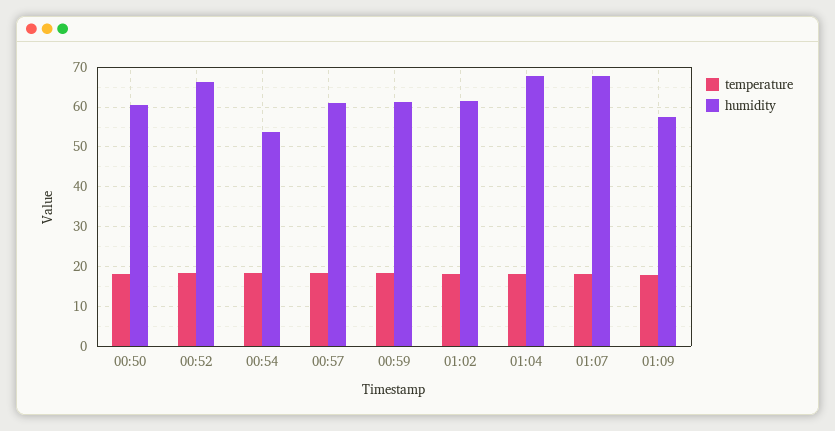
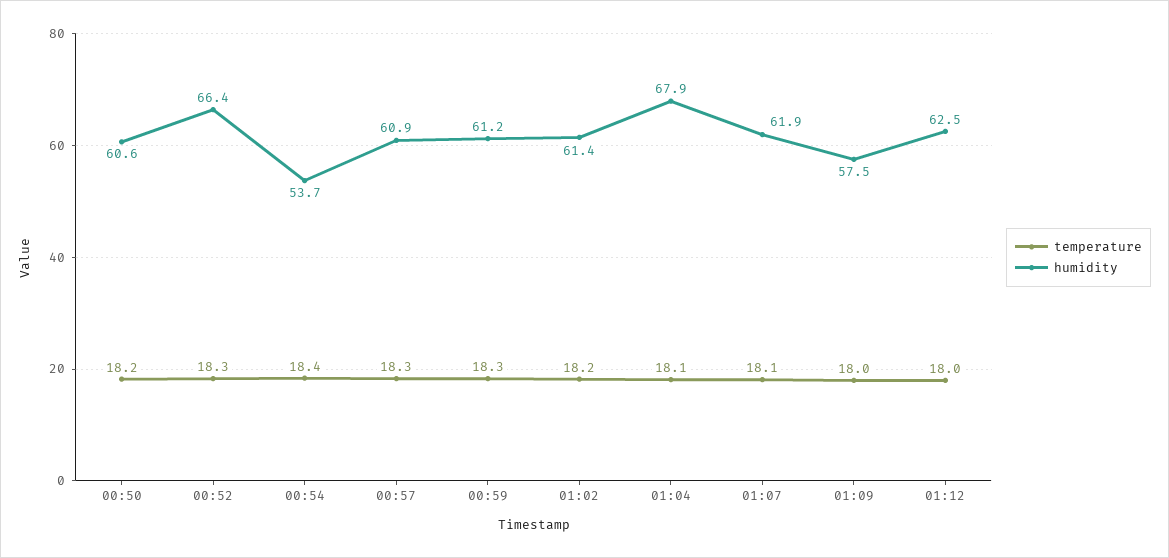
humidity, 01:07: 68 -> 61.9
temperature, 01:12: none -> 18
humidity, 01:12: none -> 62.5

